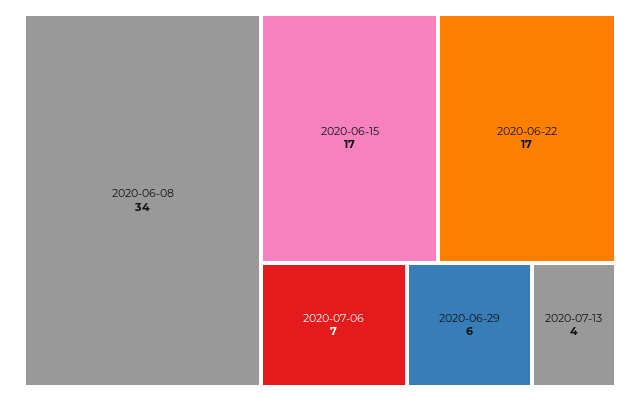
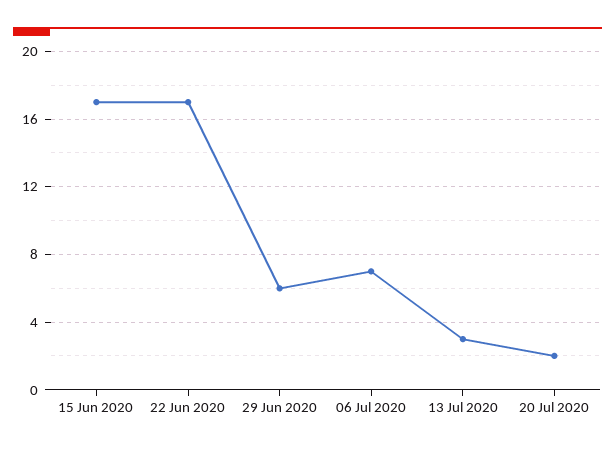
2020-06-08: 34 -> none
2020-07-13: 4 -> 3
20 Jul 2020: none -> 2

